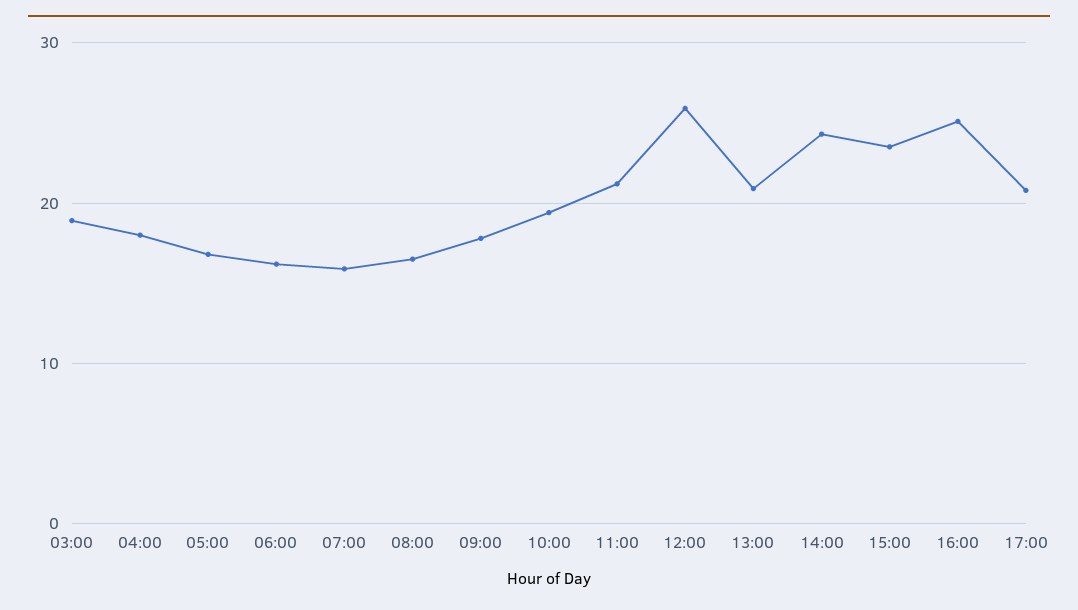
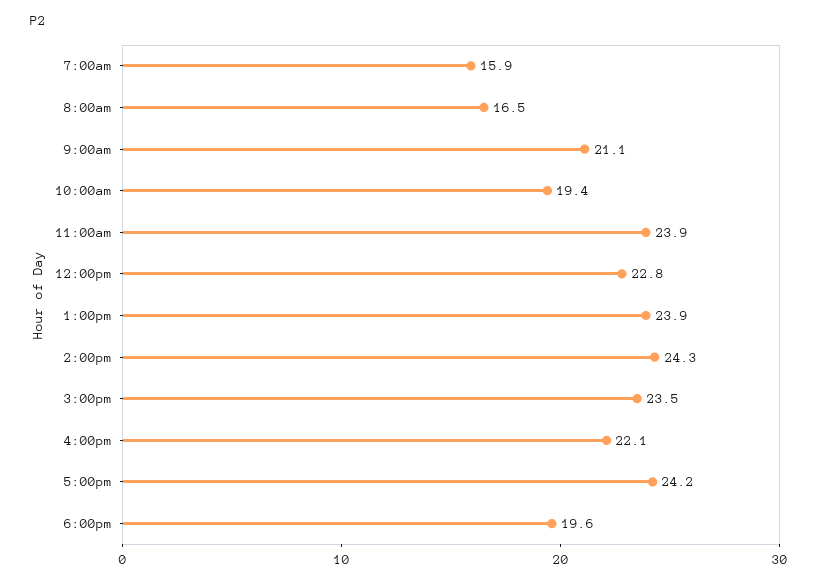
03:00: 19 -> none
04:00: 18 -> none
05:00: 17 -> none
06:00: 16 -> none
09:00: 18 -> 21.1
11:00: 21 -> 23.9
12:00: 26 -> 22.8
13:00: 21 -> 23.9
16:00: 25 -> 22.1
17:00: 21 -> 24.2
6:00pm: none -> 19.6

